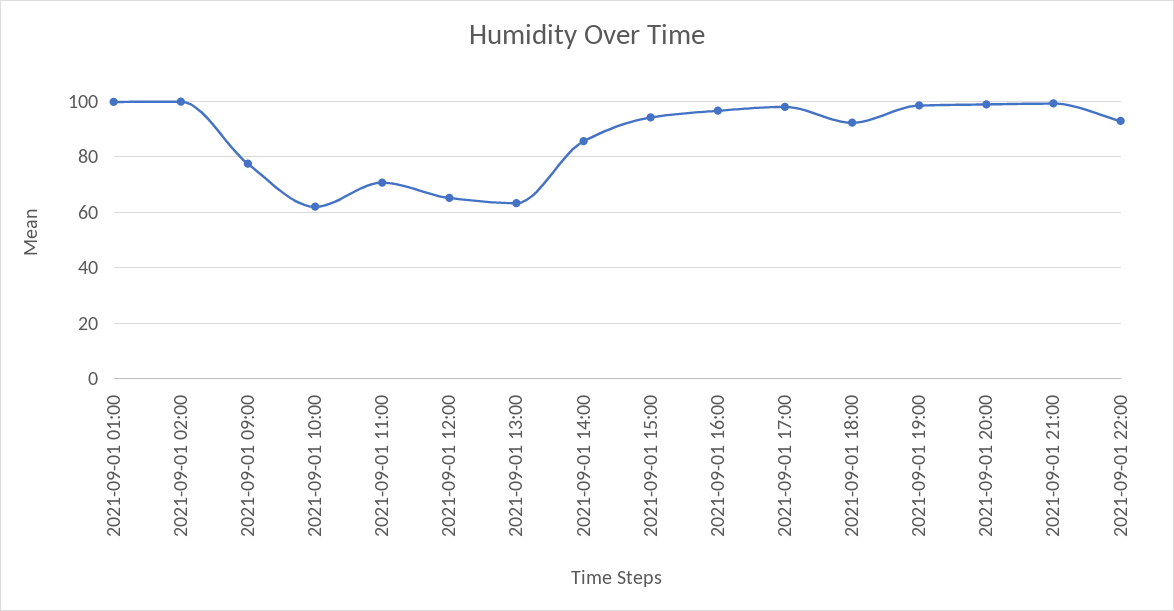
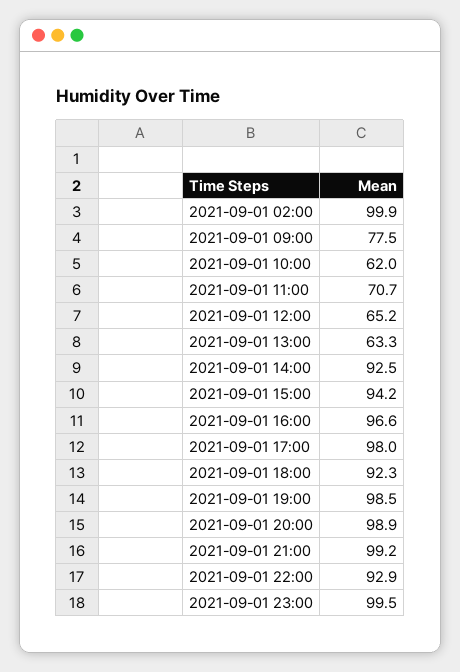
2021-09-01 01:00: 100 -> none
2021-09-01 14:00: 85 -> 92.5
2021-09-01 23:00: none -> 99.5

